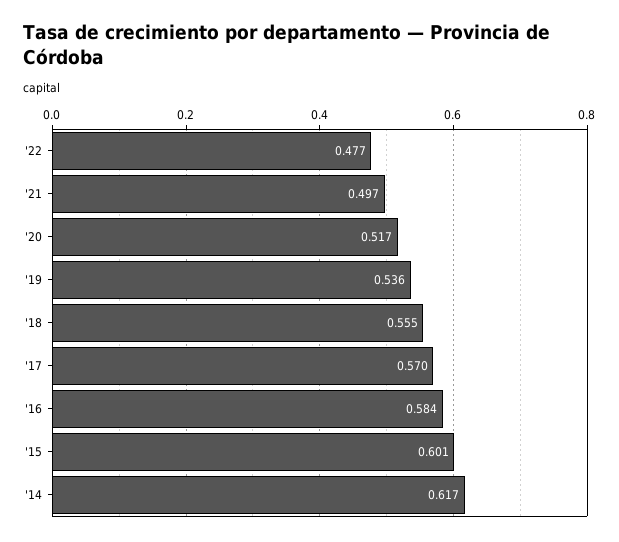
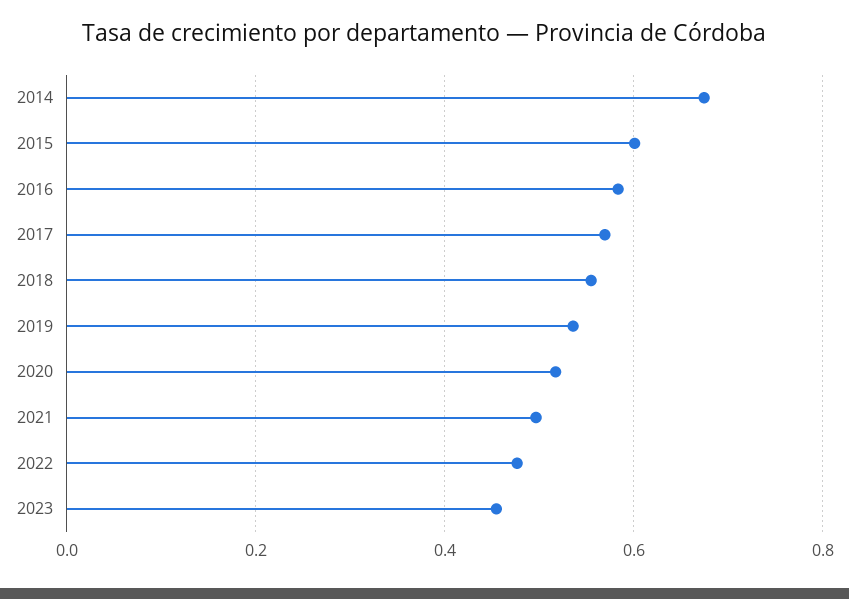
'14: 0.617 -> 0.68
2023: none -> 0.46

